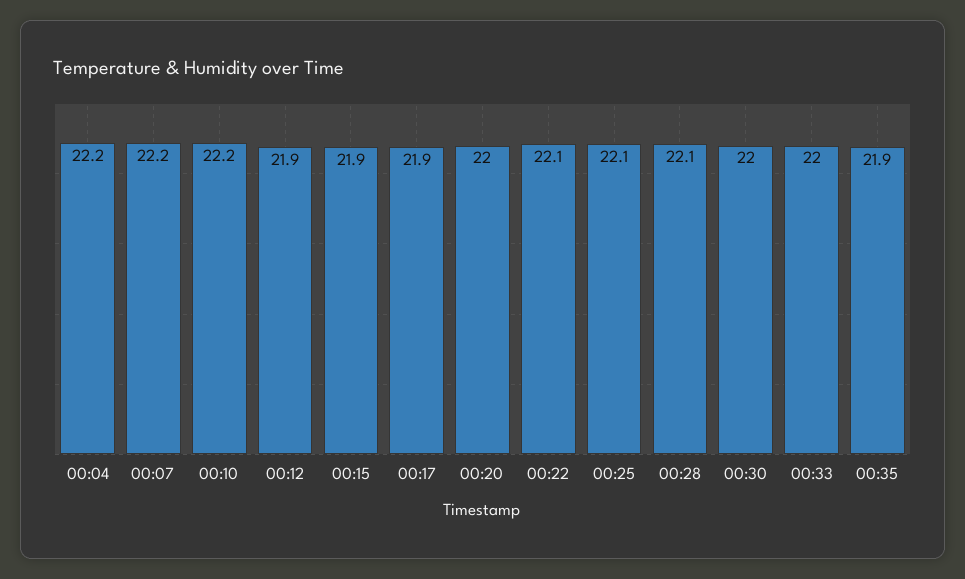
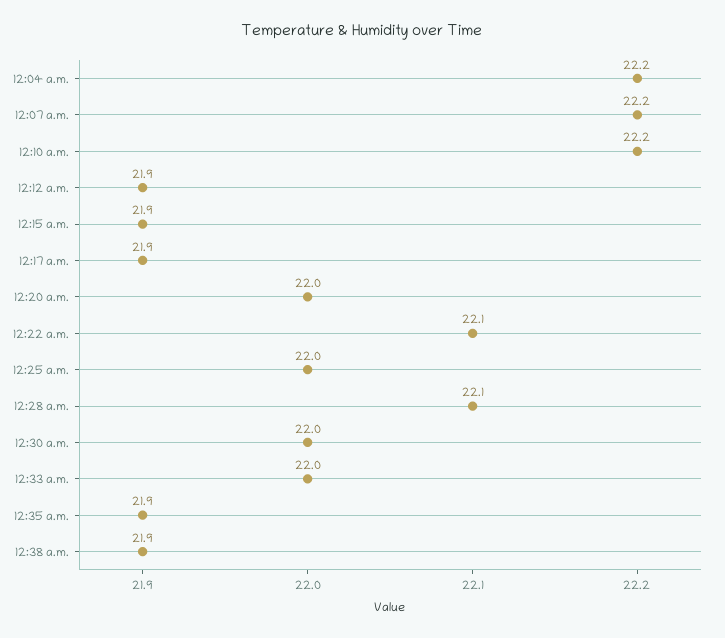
00:25: 22.1 -> 22
12:38 a.m.: none -> 21.9

